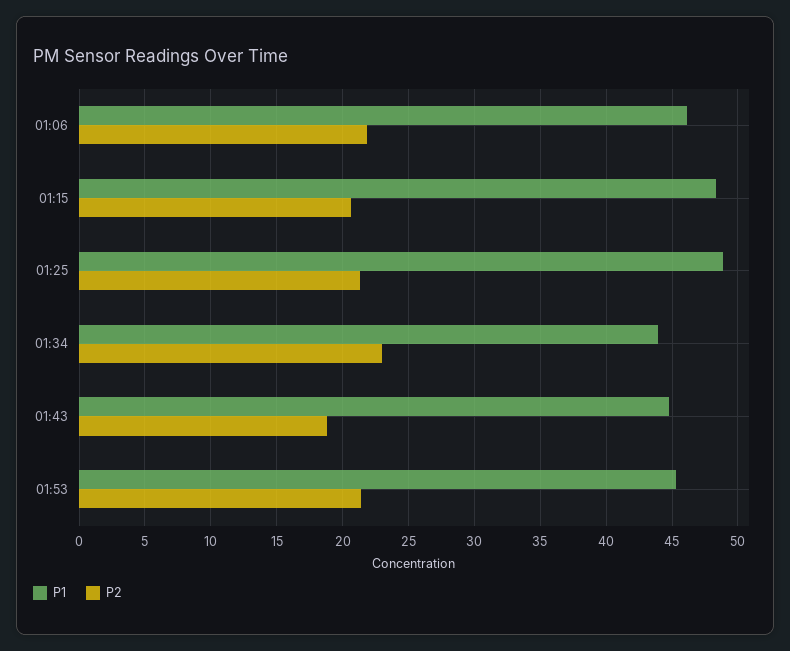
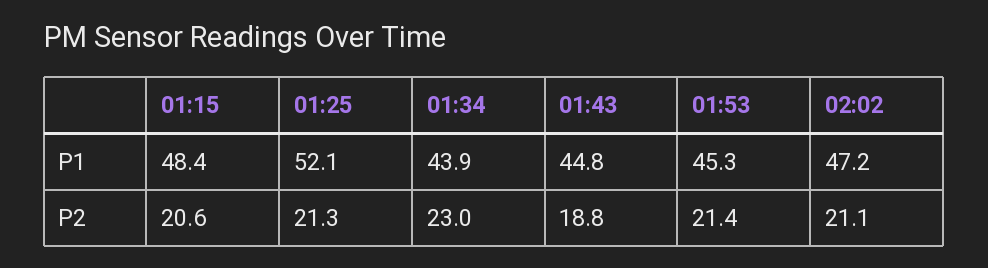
P1, 01:06: 46 -> none
P2, 01:06: 22 -> none
P1, 01:25: 49 -> 52.1
P1, 02:02: none -> 47.2
P2, 02:02: none -> 21.1

